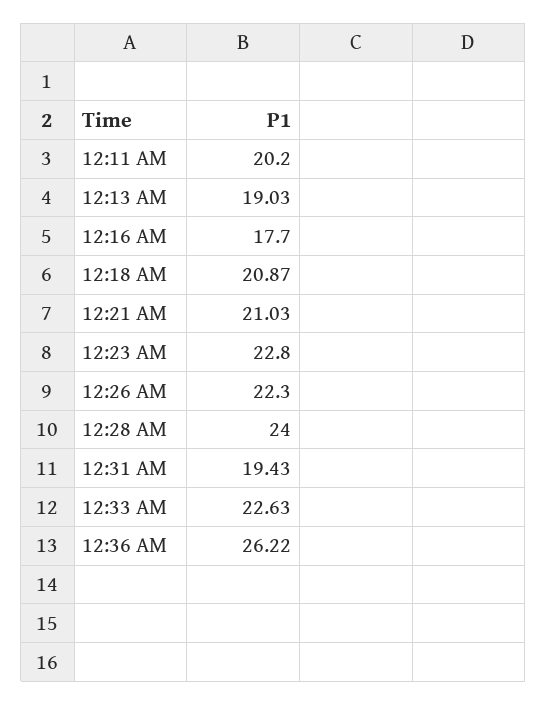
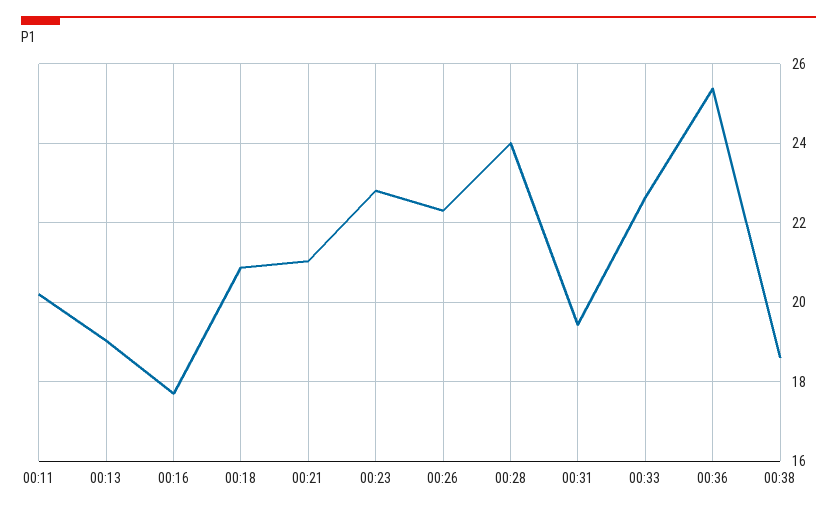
12:36 AM: 26.22 -> 25.4
00:38: none -> 18.6

